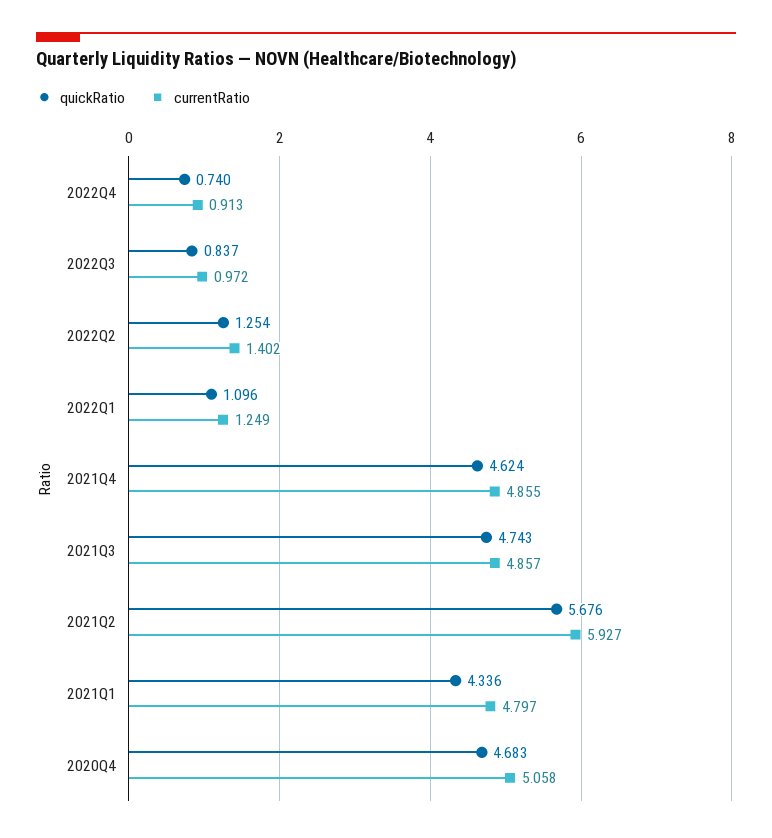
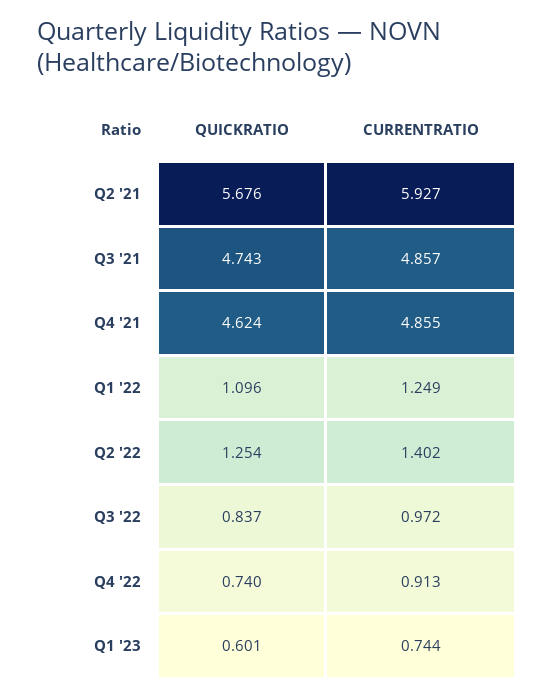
quickRatio, 2021Q1: 4.336 -> none
currentRatio, 2021Q1: 4.797 -> none
quickRatio, 2020Q4: 4.683 -> none
currentRatio, 2020Q4: 5.058 -> none
quickRatio, Q1 '23: none -> 0.601
currentRatio, Q1 '23: none -> 0.744

